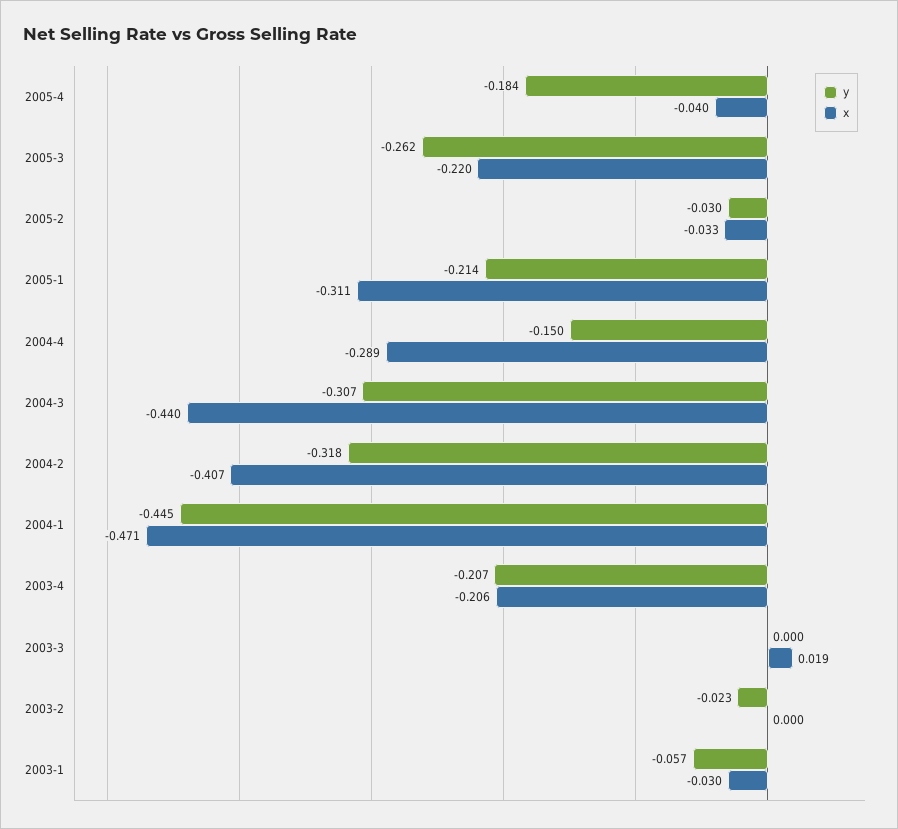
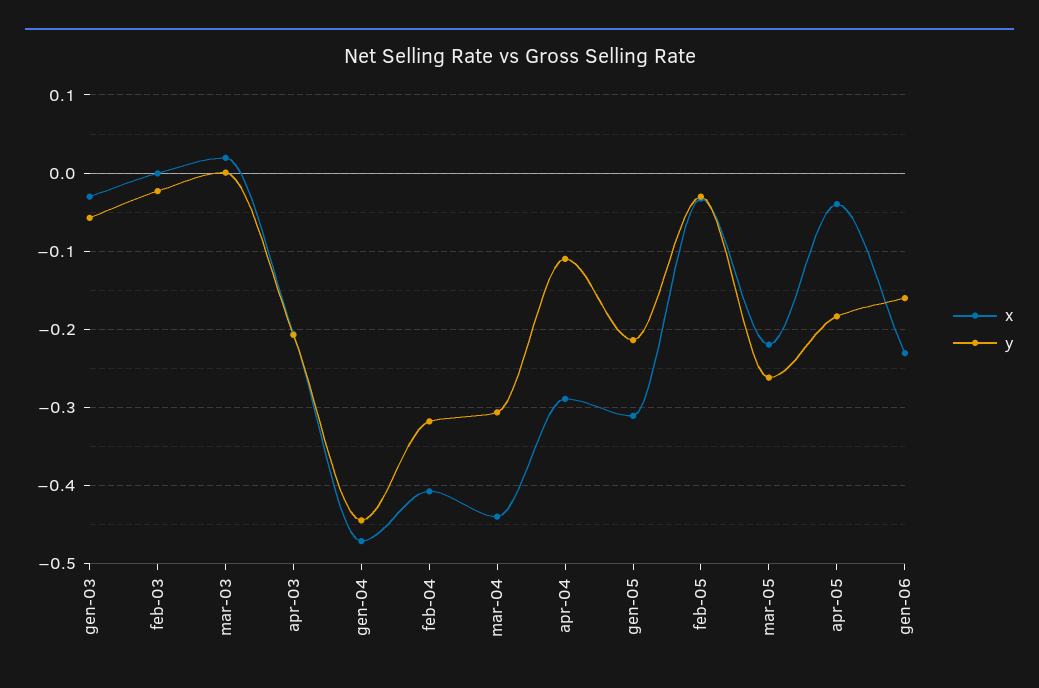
y, 2004-4: -0.15 -> -0.11
x, gen-06: none -> -0.23
y, gen-06: none -> -0.16

